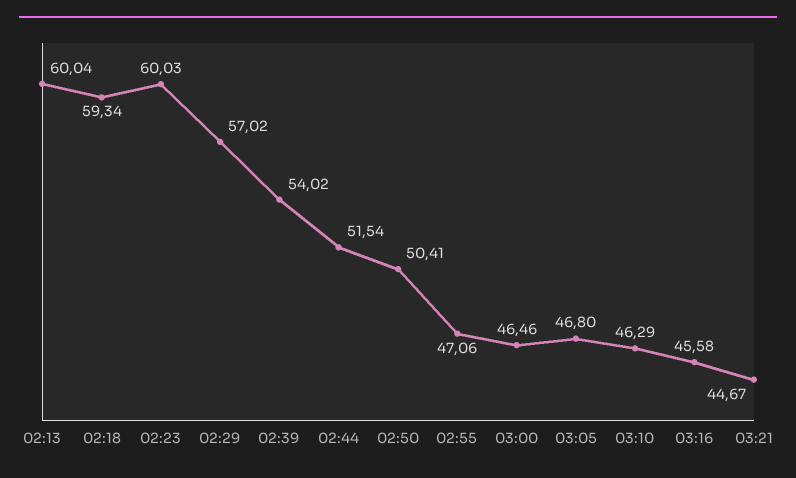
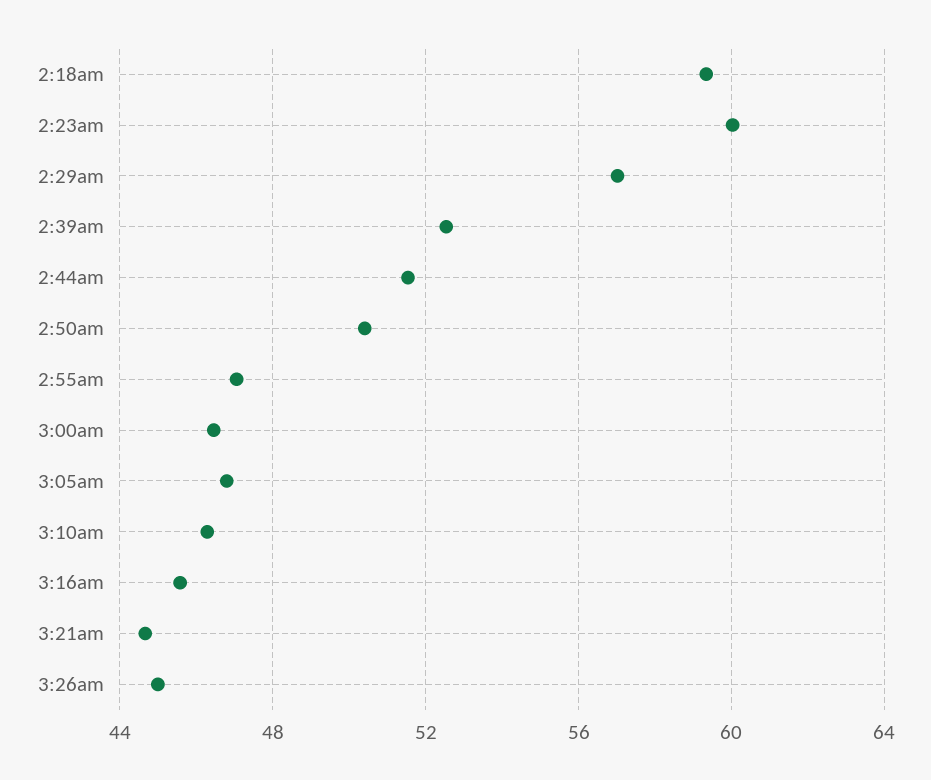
02:13: 60.04 -> none
02:39: 54.02 -> 52.5
3:26am: none -> 45

